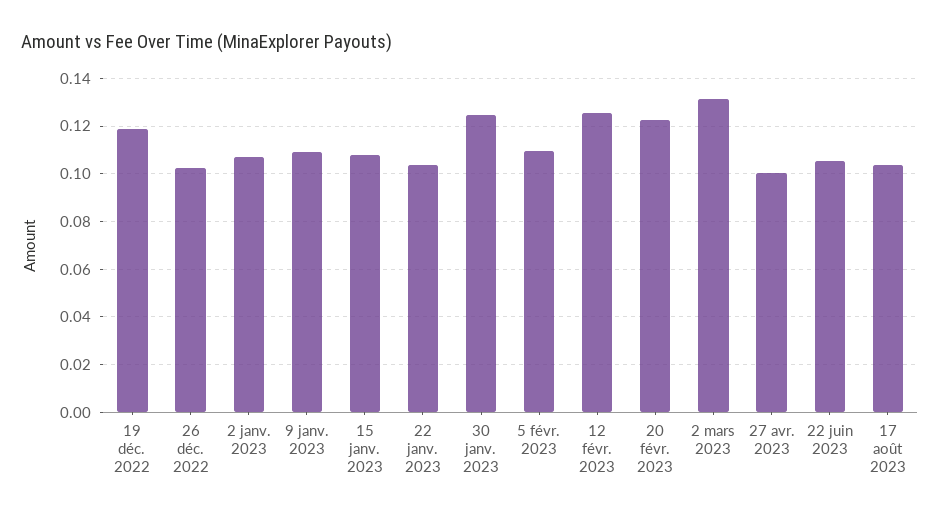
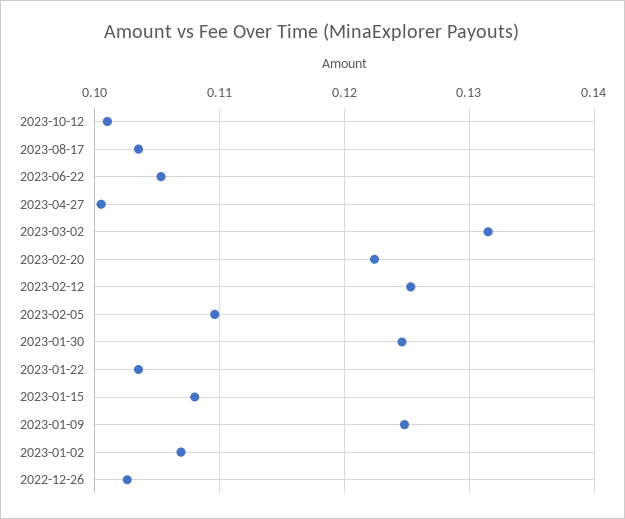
19 déc. 2022: 0.12 -> none
9 janv. 2023: 0.11 -> 0.125
2023-10-12: none -> 0.101

